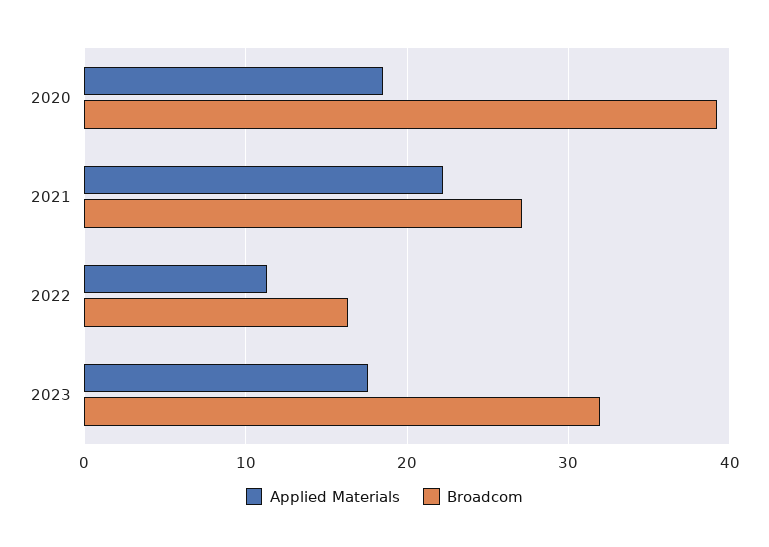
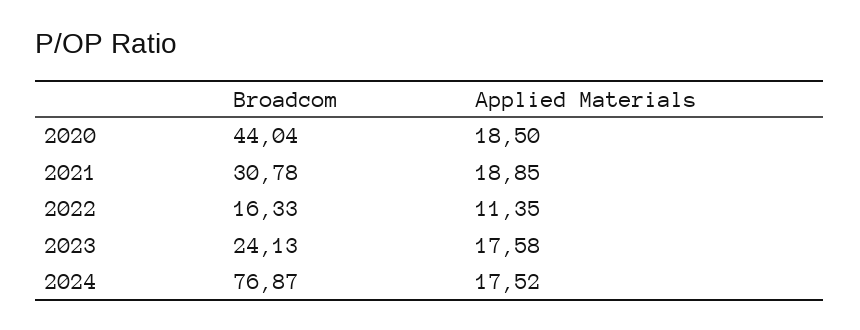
Broadcom, 2020: 39 -> 44.04
Applied Materials, 2021: 22 -> 18.85
Broadcom, 2021: 27 -> 30.78
Broadcom, 2023: 32 -> 24.13
Broadcom, 2024: none -> 76.87
Applied Materials, 2024: none -> 17.52

